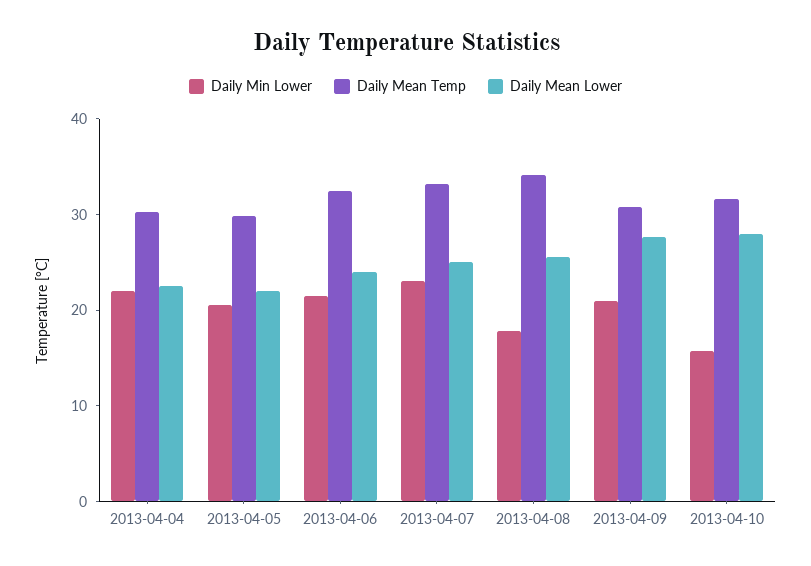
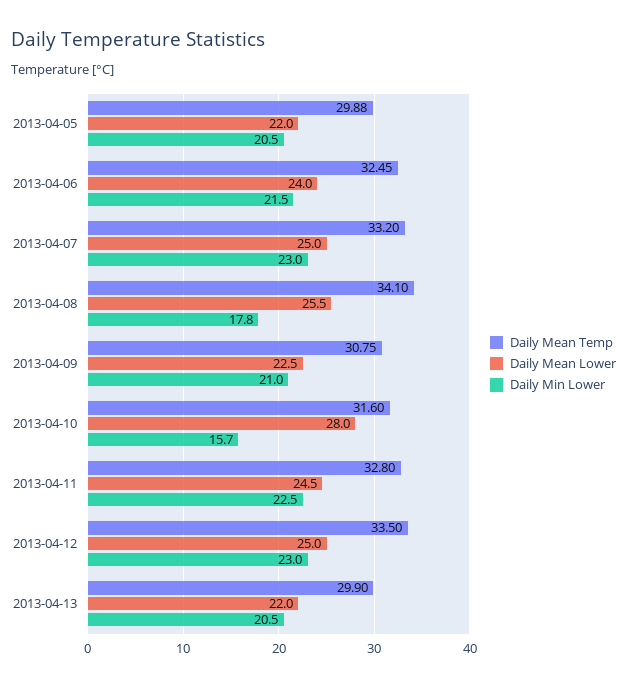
Daily Min Lower, 2013-04-04: 22 -> none
Daily Mean Temp, 2013-04-04: 30 -> none
Daily Mean Lower, 2013-04-04: 22 -> none
Daily Mean Lower, 2013-04-09: 28 -> 22.5
Daily Mean Temp, 2013-04-11: none -> 32.8
Daily Mean Lower, 2013-04-11: none -> 24.5
Daily Min Lower, 2013-04-11: none -> 22.5
Daily Mean Temp, 2013-04-12: none -> 33.5
Daily Mean Lower, 2013-04-12: none -> 25
Daily Min Lower, 2013-04-12: none -> 23
Daily Mean Temp, 2013-04-13: none -> 29.9
Daily Mean Lower, 2013-04-13: none -> 22
Daily Min Lower, 2013-04-13: none -> 20.5

